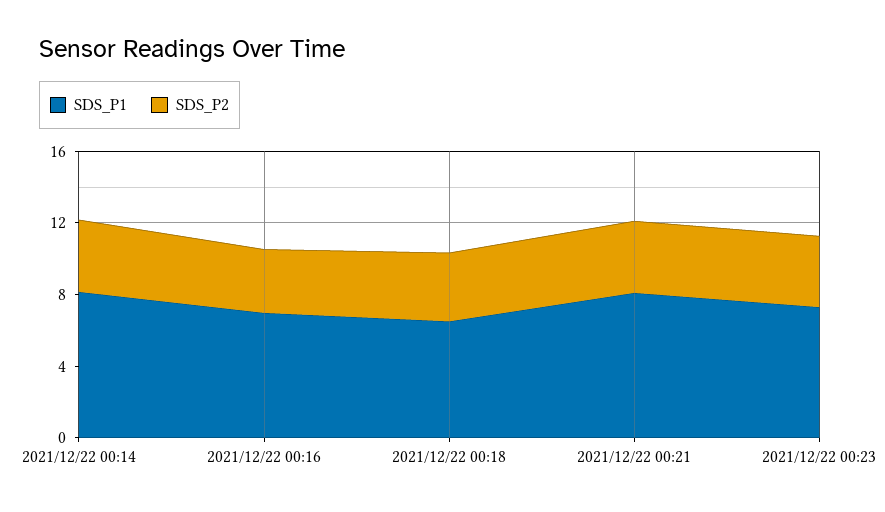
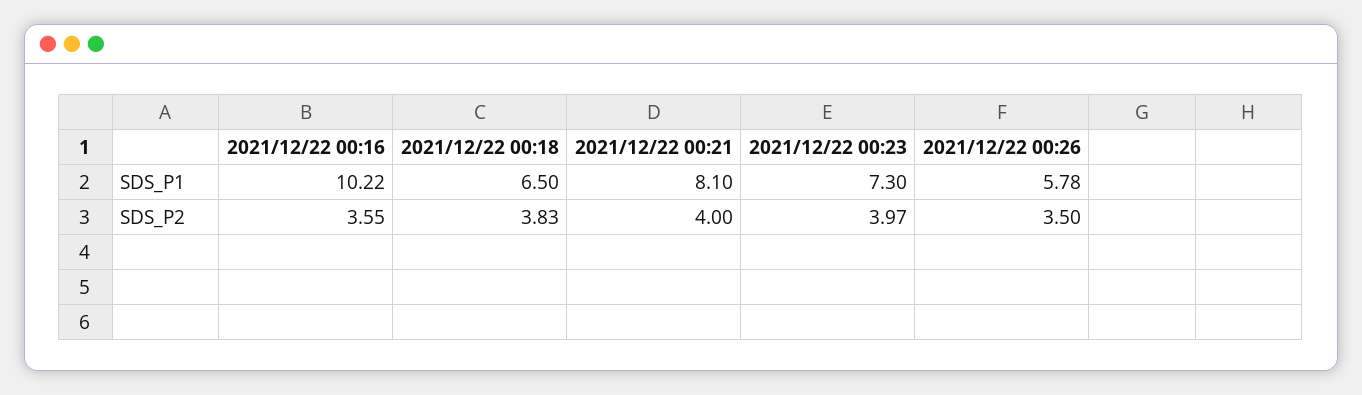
SDS_P1, 2021/12/22 00:14: 8 -> none
SDS_P2, 2021/12/22 00:14: 4 -> none
SDS_P1, 2021/12/22 00:16: 7 -> 10.22
SDS_P1, 2021/12/22 00:26: none -> 5.78
SDS_P2, 2021/12/22 00:26: none -> 3.5

